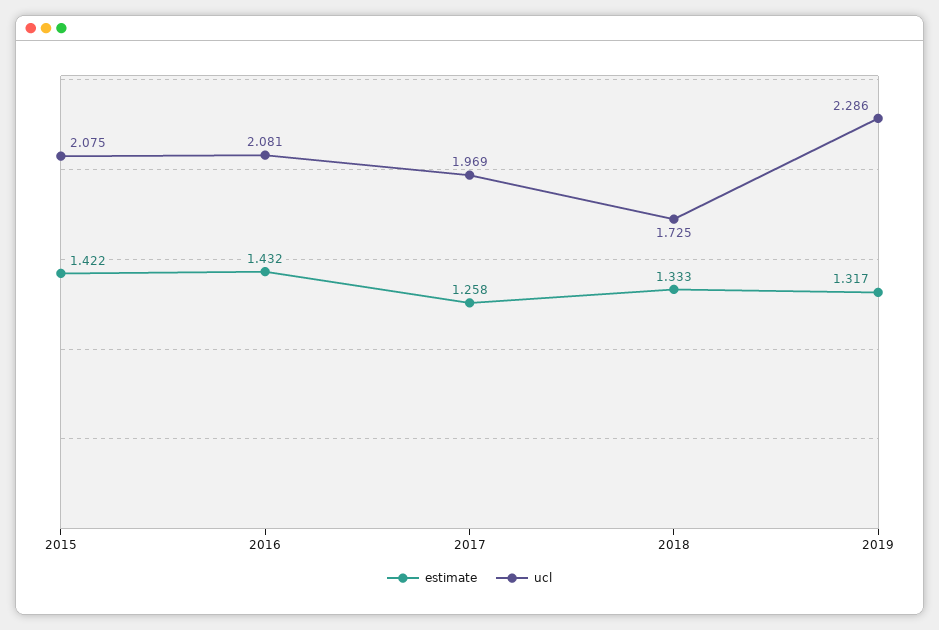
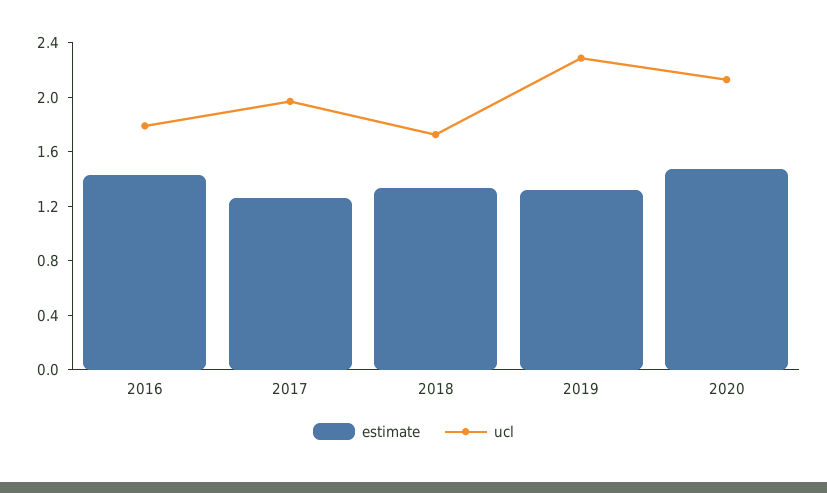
estimate, 2015: 1.422 -> none
ucl, 2015: 2.075 -> none
ucl, 2016: 2.081 -> 1.8
estimate, 2020: none -> 1.5
ucl, 2020: none -> 2.1

